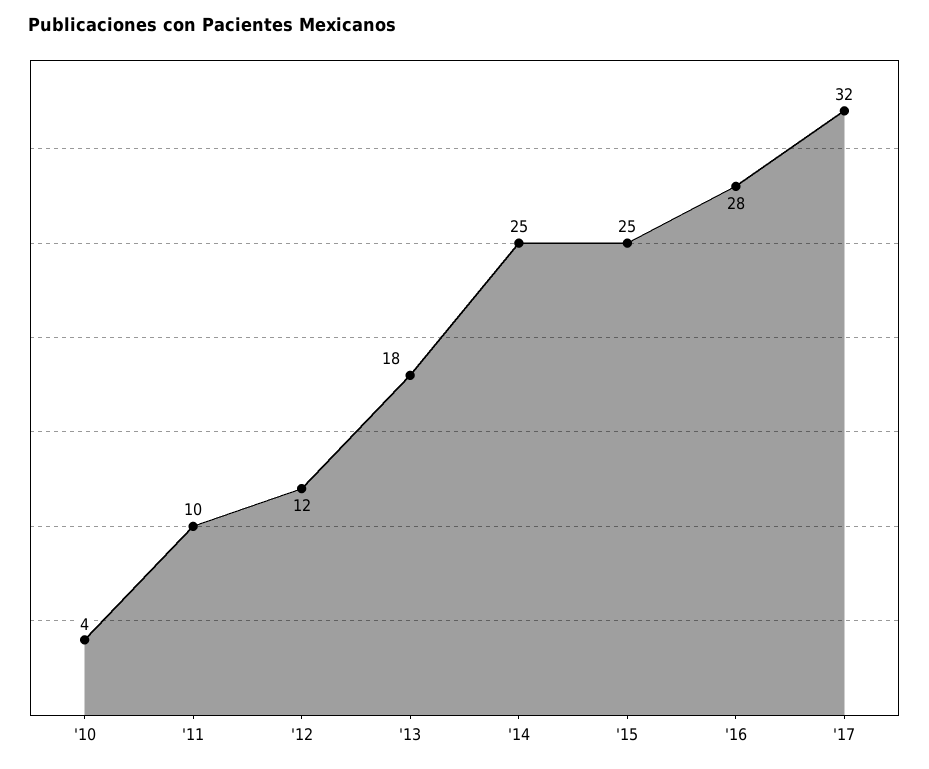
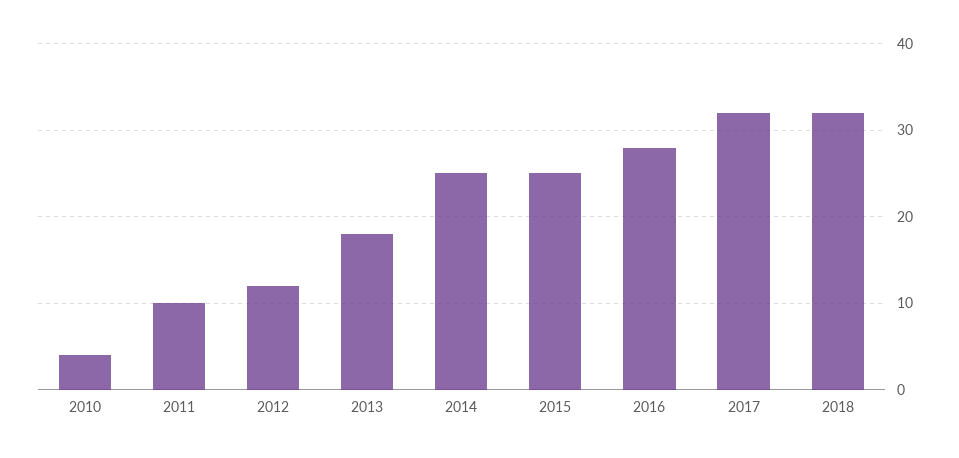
2018: none -> 32

